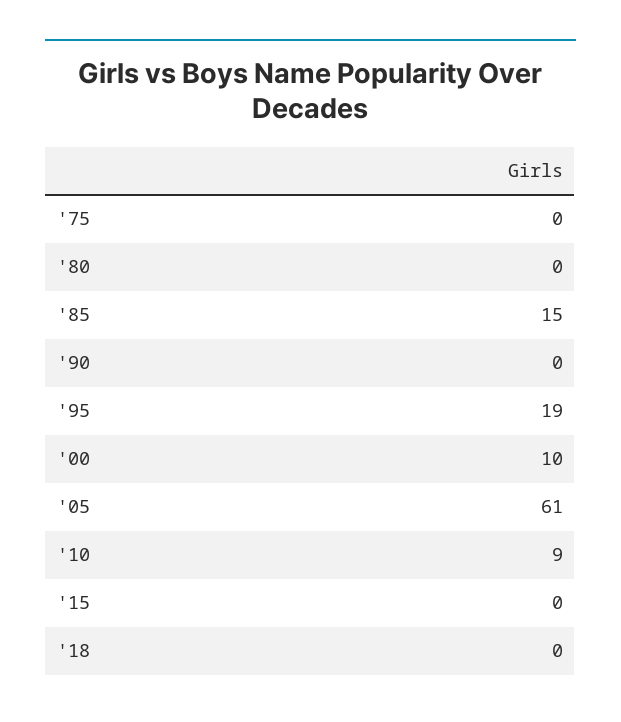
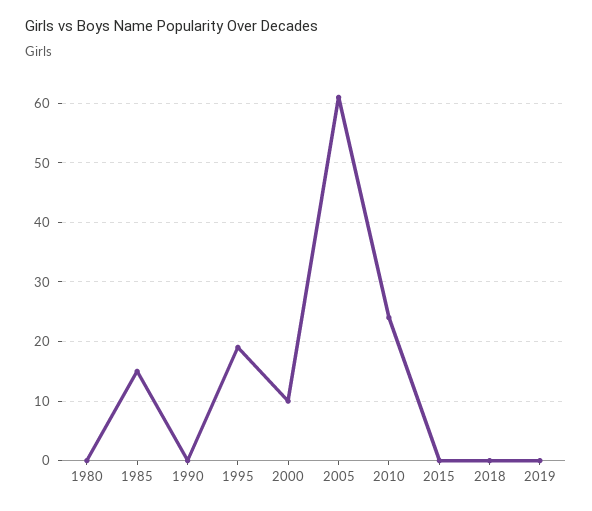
'75: 0 -> none
'10: 9 -> 25
2019: none -> 0

